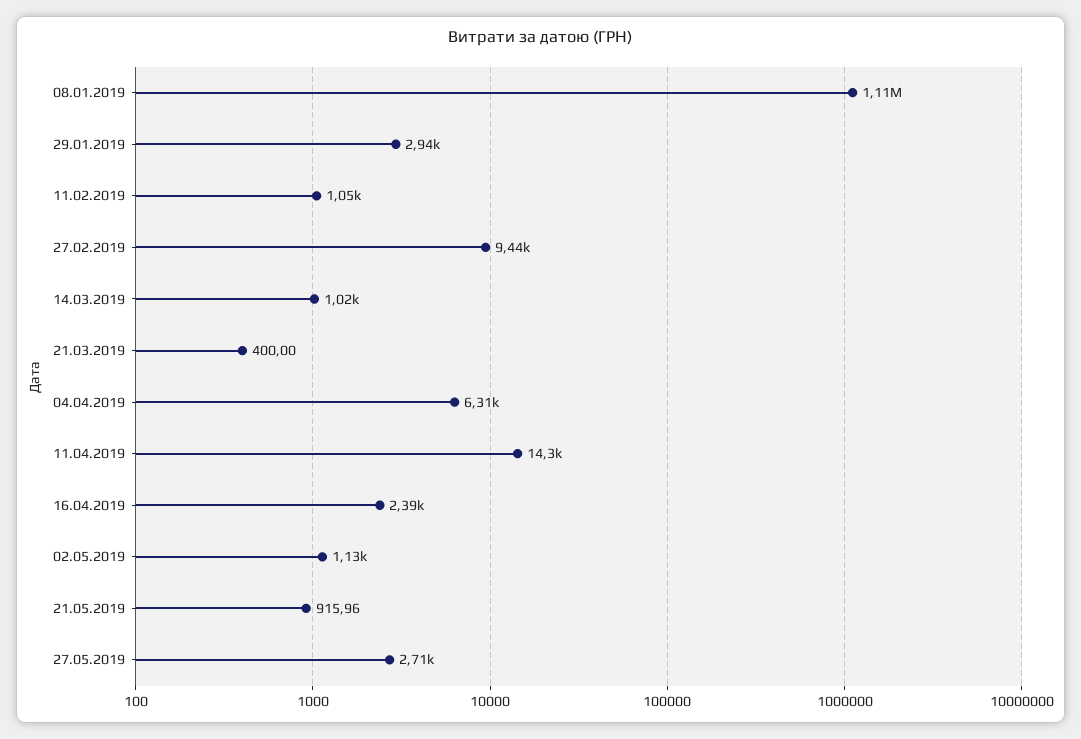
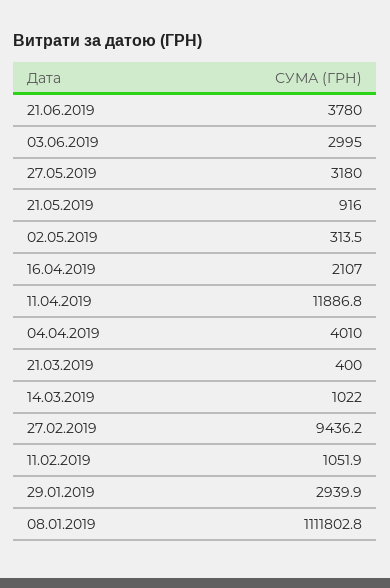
04.04.2019: 6310 -> 4010
11.04.2019: 14300 -> 11886.8
16.04.2019: 2390 -> 2107
02.05.2019: 1130 -> 313.5
27.05.2019: 2710 -> 3180
21.06.2019: none -> 3780
03.06.2019: none -> 2995

